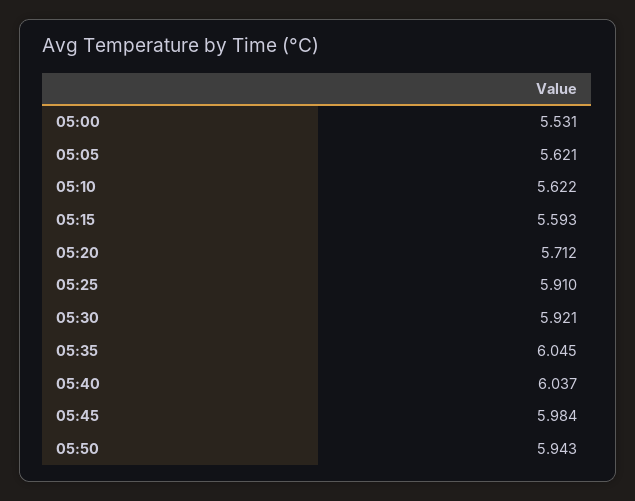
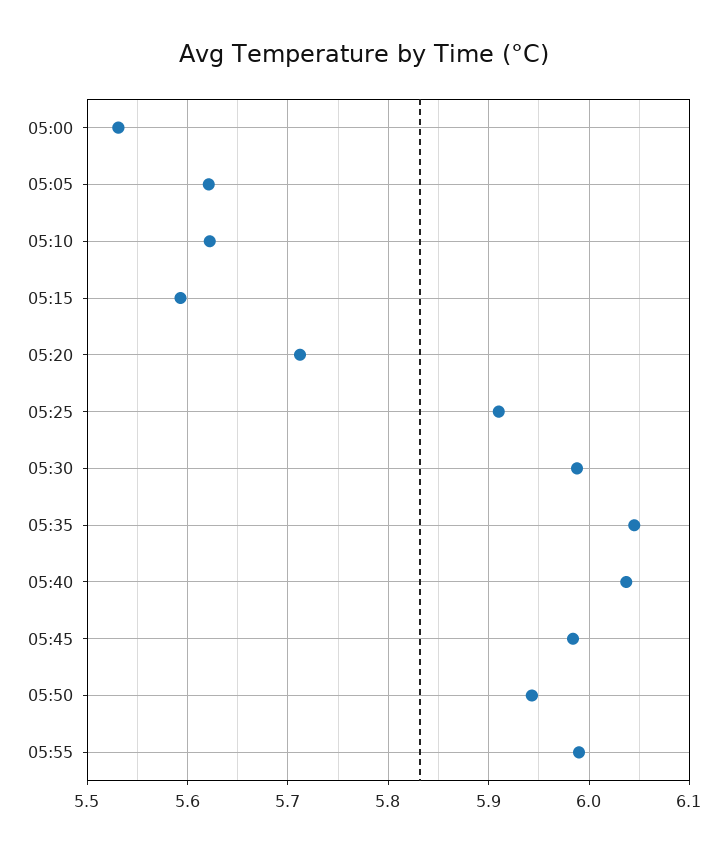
05:30: 5.921 -> 5.99
05:55: none -> 5.99

